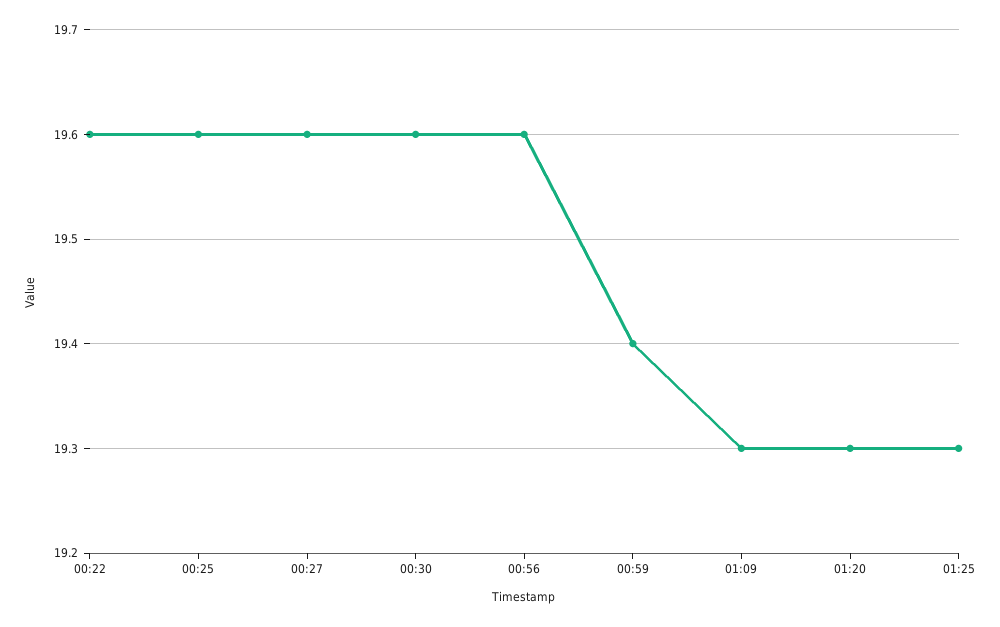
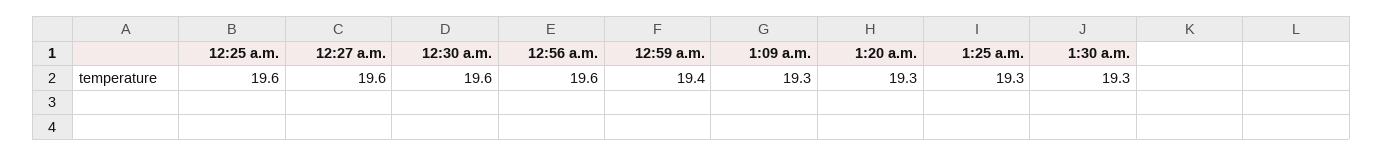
00:22: 19.6 -> none
1:30 a.m.: none -> 19.3

